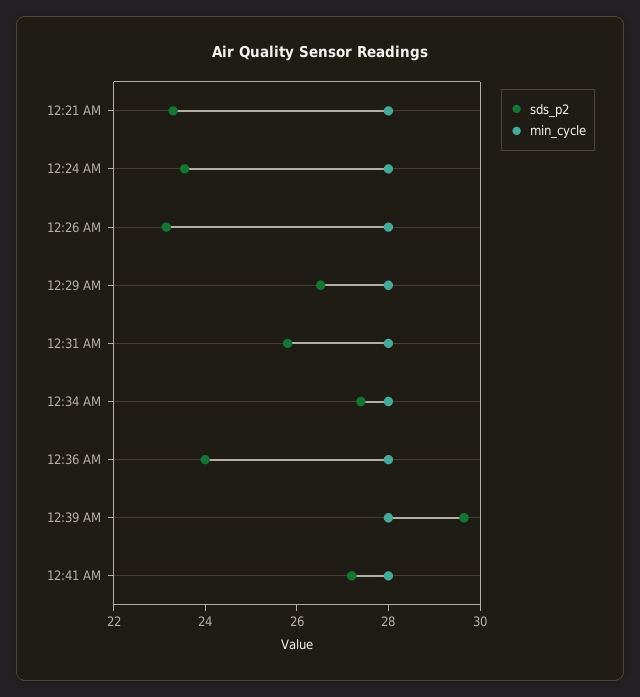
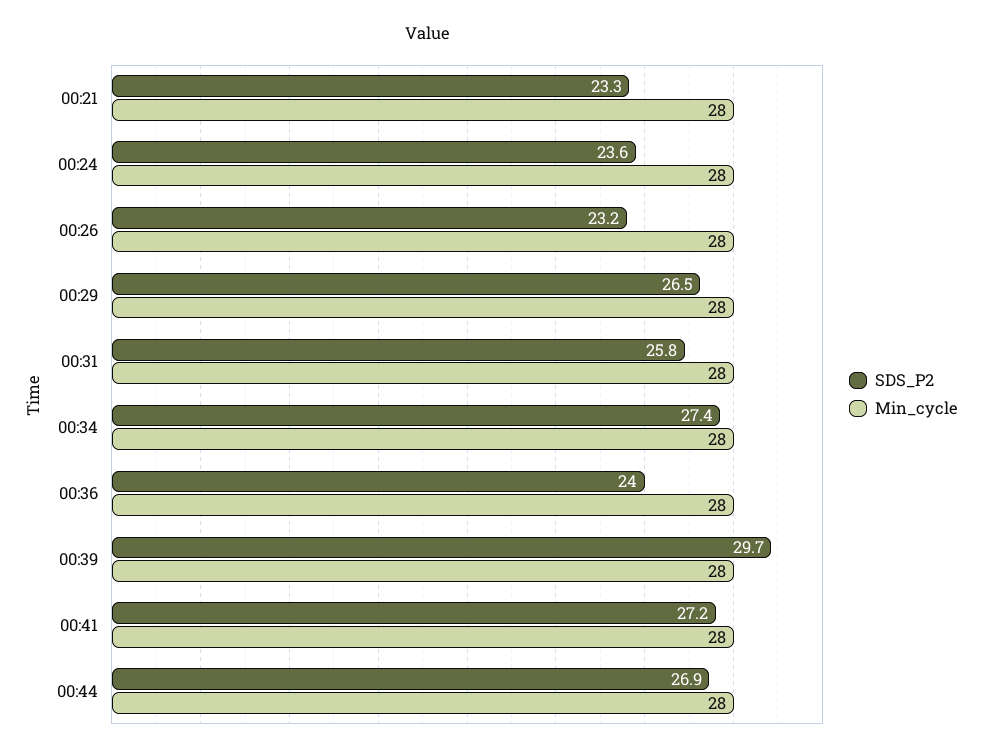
sds_p2, 00:44: none -> 26.9
min_cycle, 00:44: none -> 28

